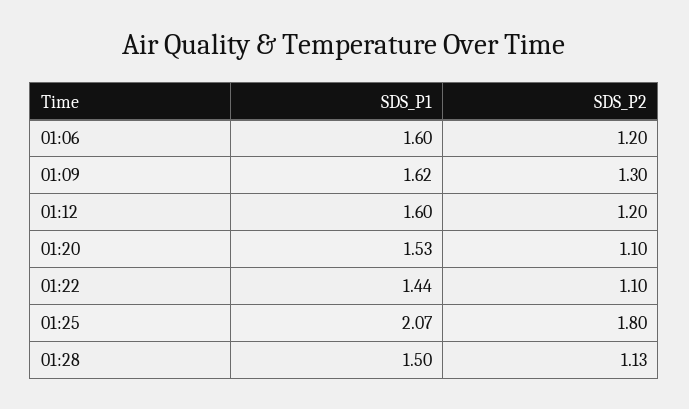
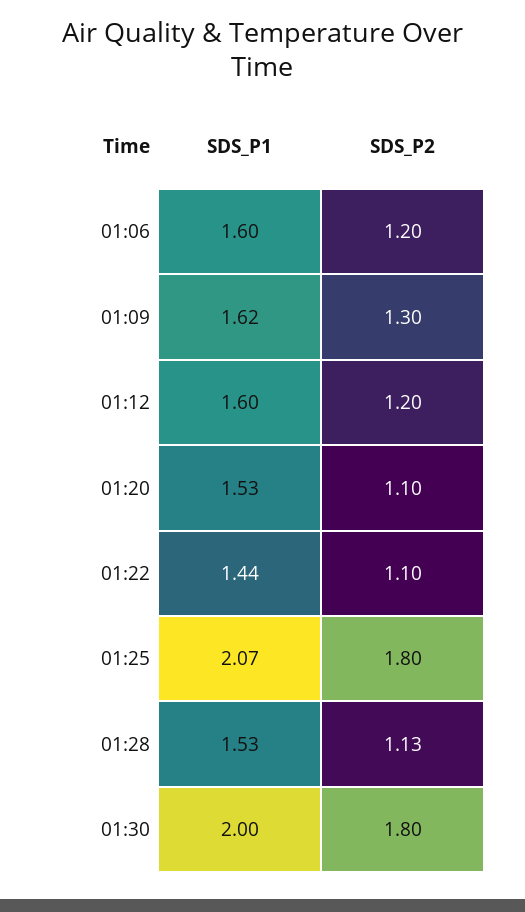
SDS_P1, 01:28: 1.5 -> 1.53
SDS_P1, 01:30: none -> 2
SDS_P2, 01:30: none -> 1.8

